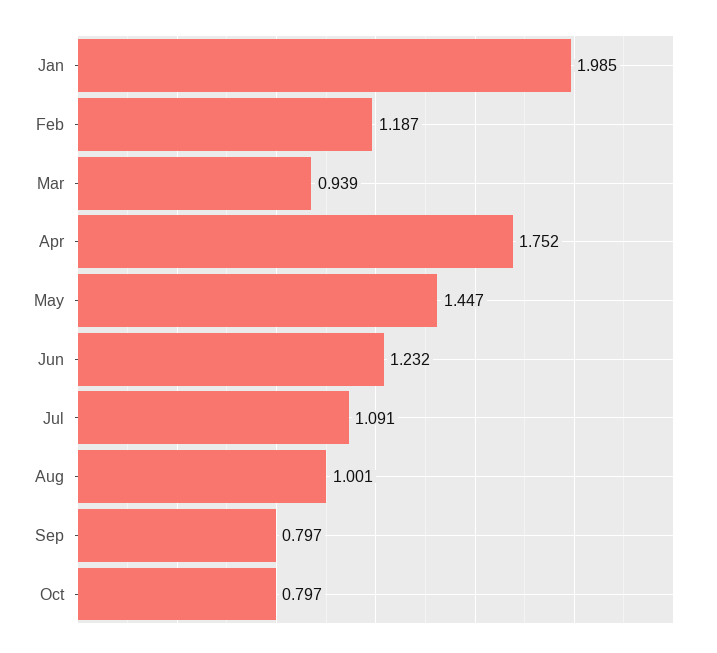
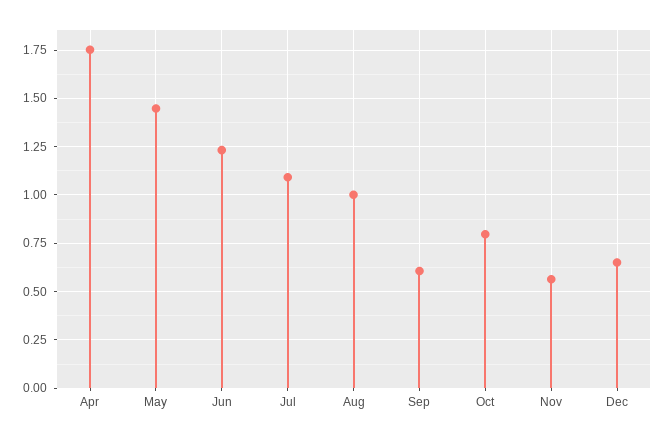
Jan: 1.985 -> none
Feb: 1.187 -> none
Mar: 0.939 -> none
Sep: 0.797 -> 0.6
Nov: none -> 0.55
Dec: none -> 0.65

